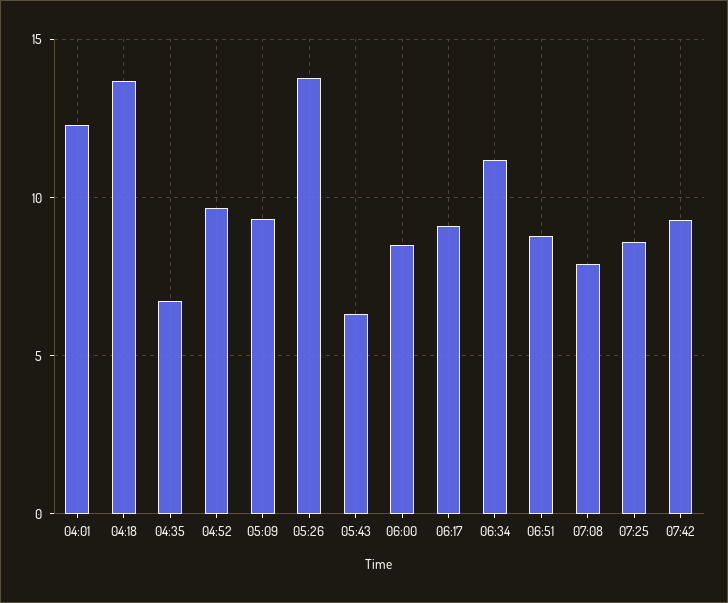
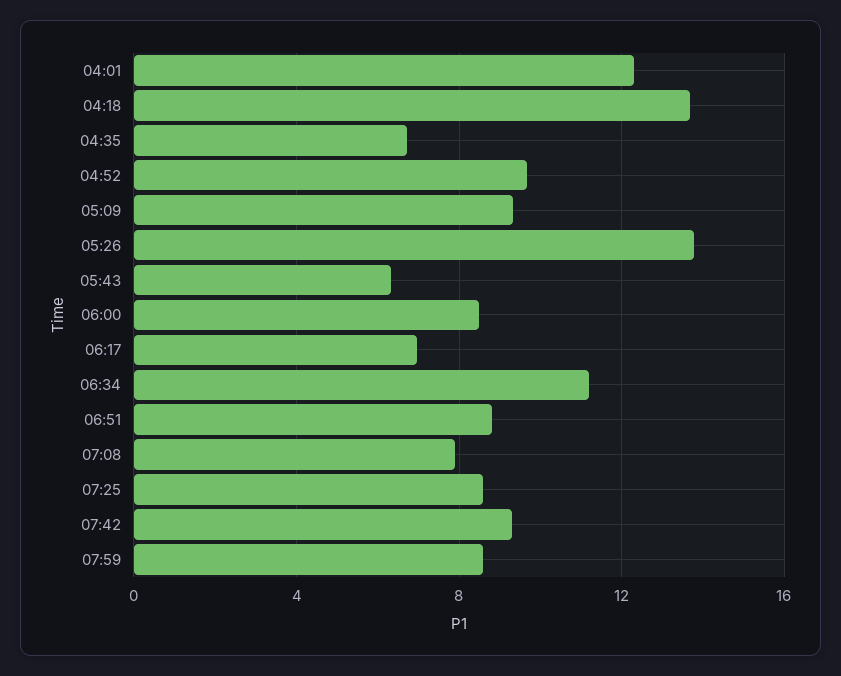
06:17: 9 -> 7
07:59: none -> 8.5

